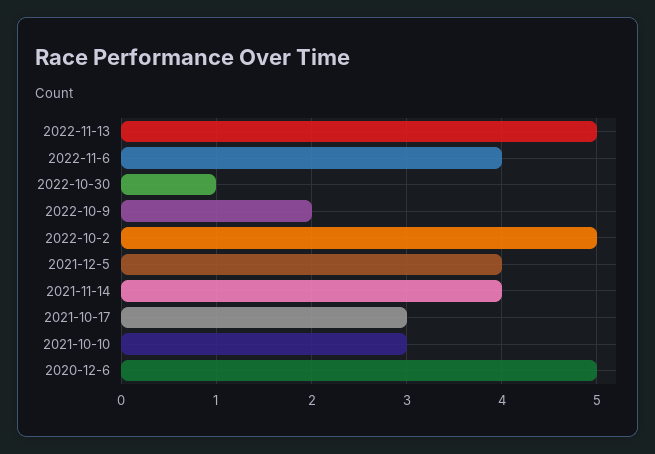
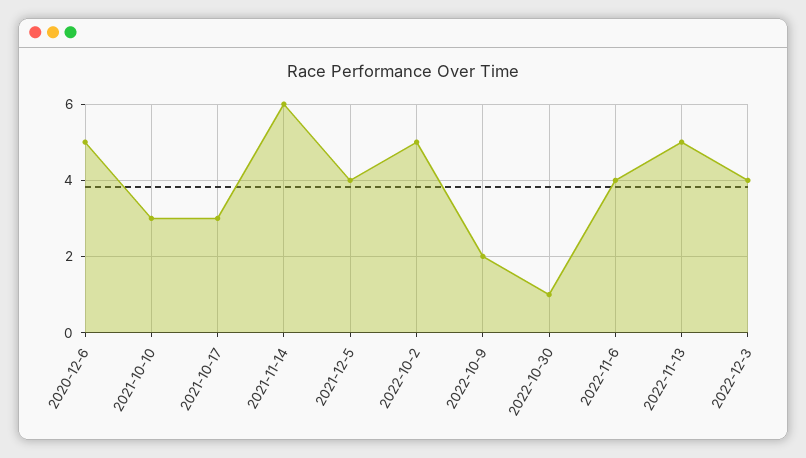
2021-11-14: 4 -> 6
2022-12-3: none -> 4

